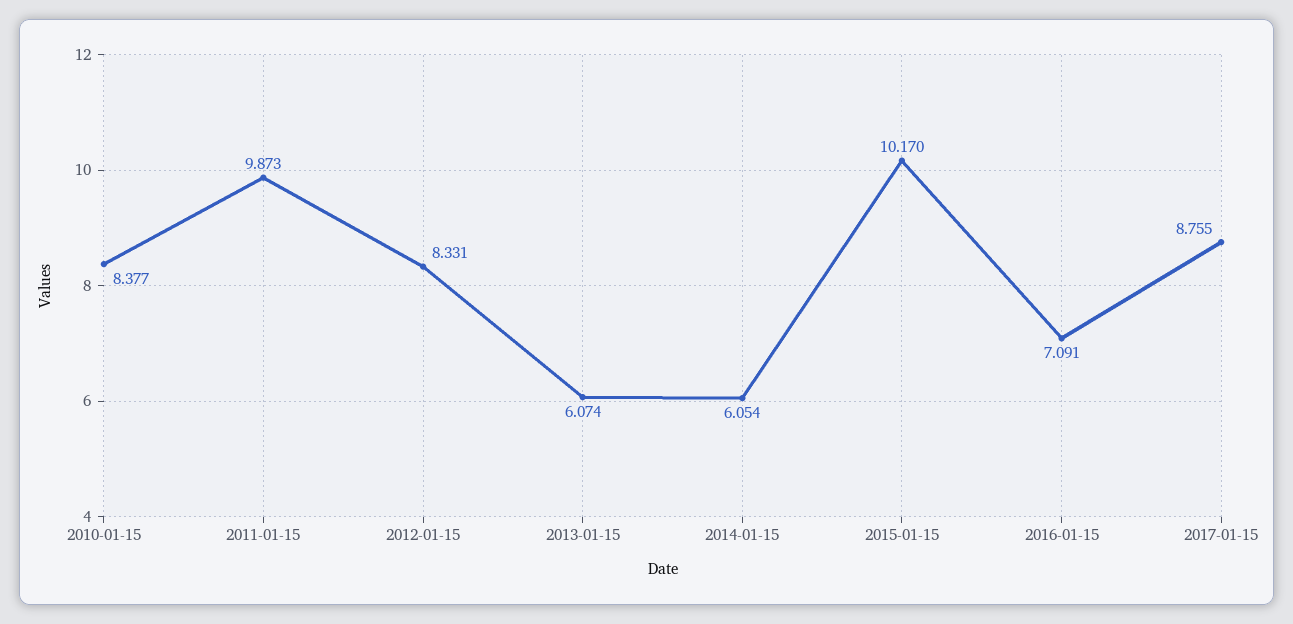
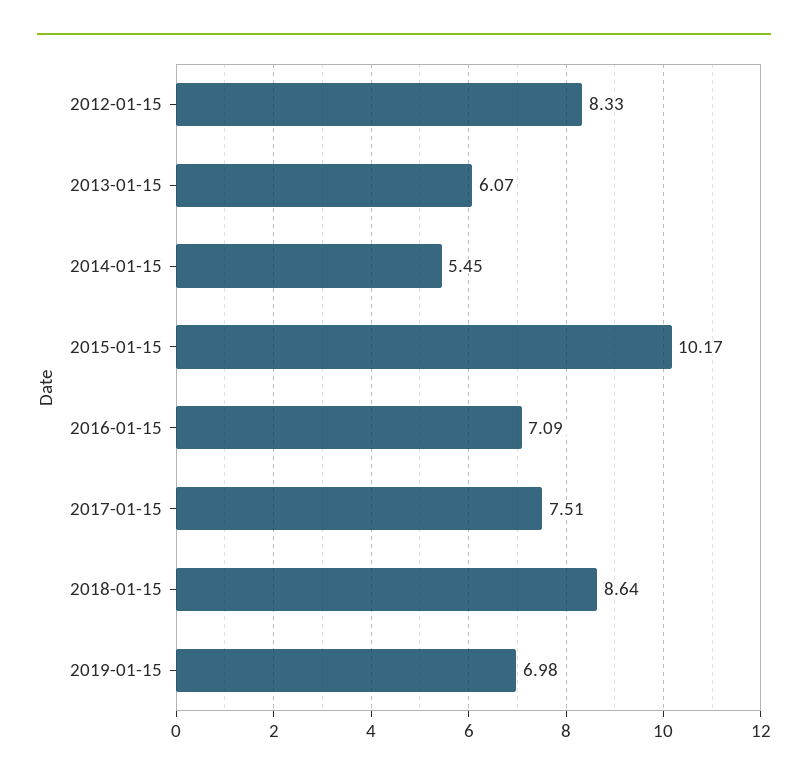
2010-01-15: 8.377 -> none
2011-01-15: 9.873 -> none
2014-01-15: 6.054 -> 5.45
2017-01-15: 8.755 -> 7.51
2018-01-15: none -> 8.64
2019-01-15: none -> 6.98

